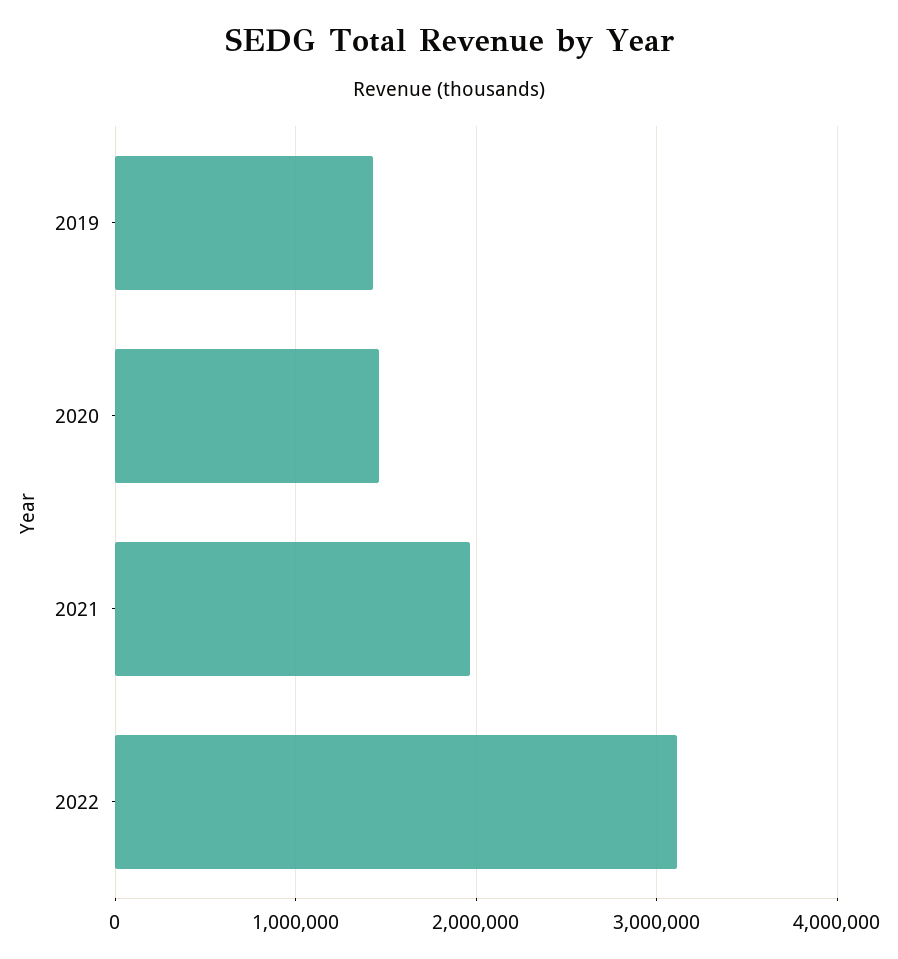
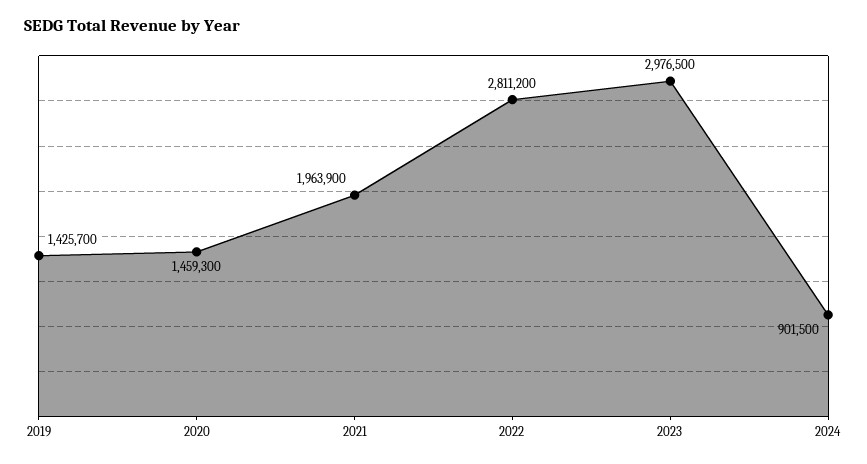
2022: 3100000 -> 2811200
2023: none -> 2976500
2024: none -> 901500

